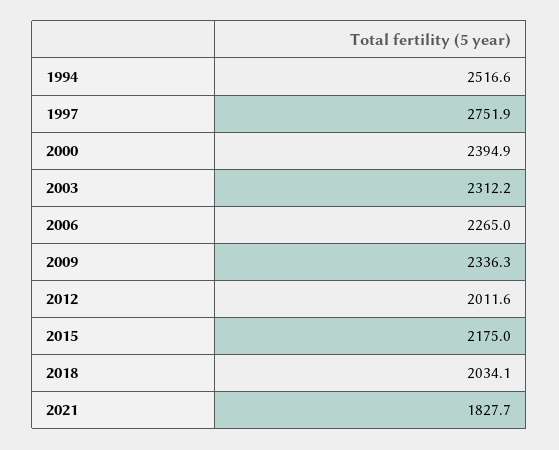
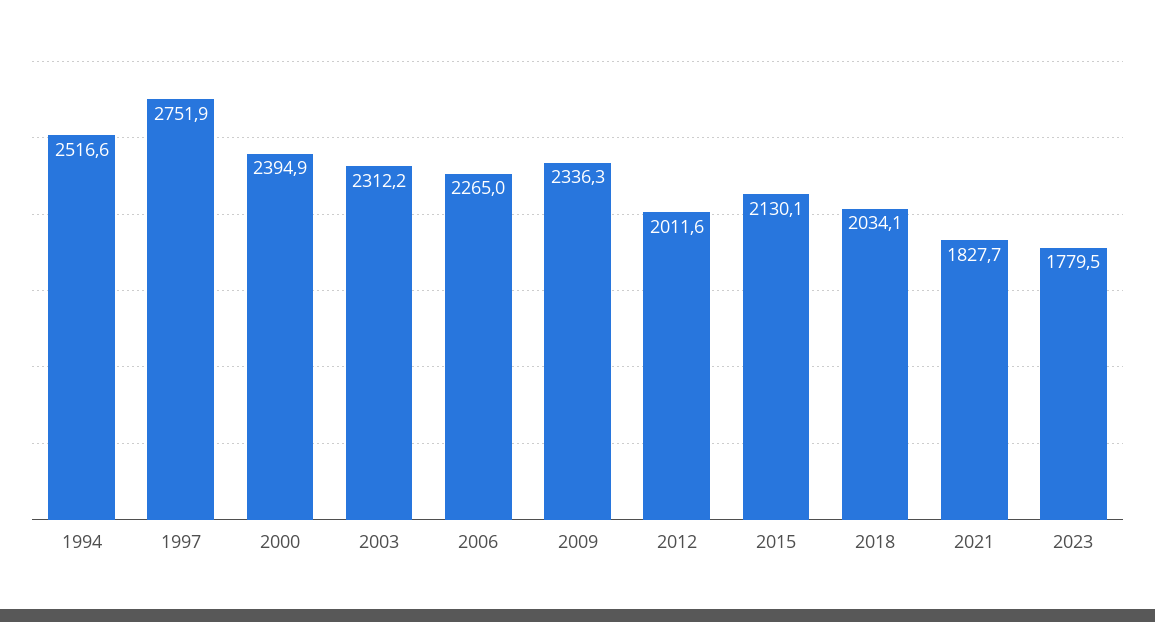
2015: 2175 -> 2130.1
2023: none -> 1779.5

